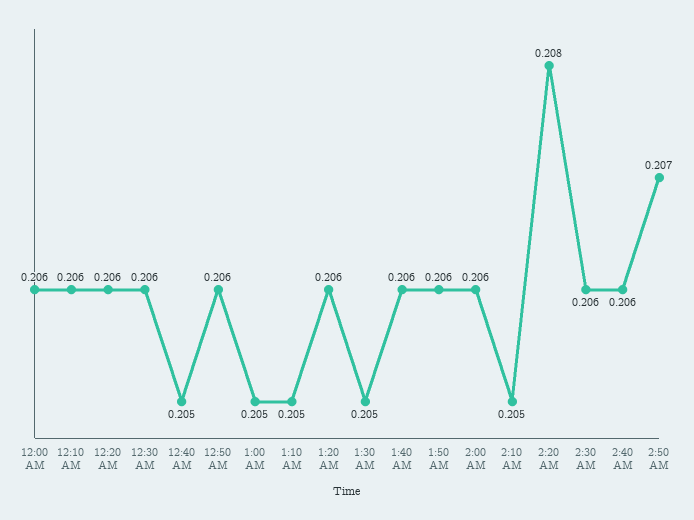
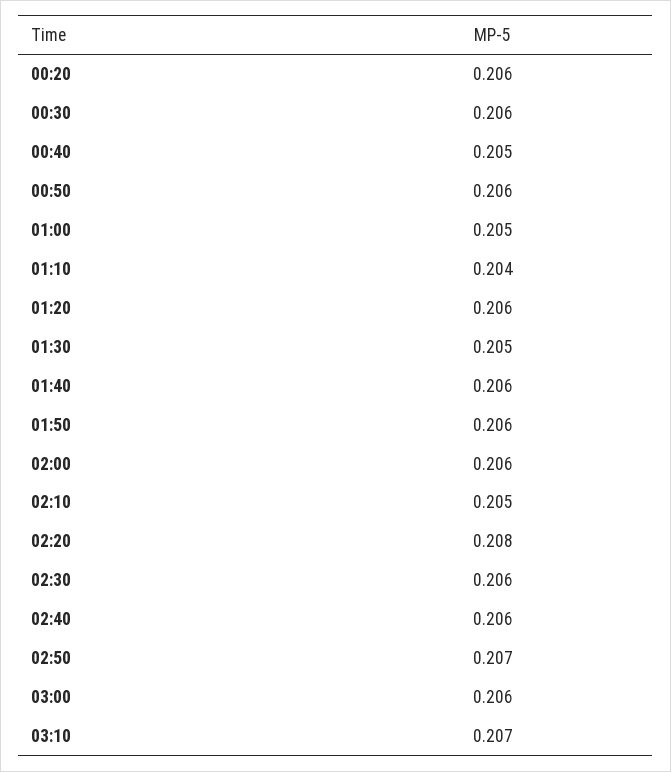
12:00 AM: 0.206 -> none
12:10 AM: 0.206 -> none
1:10 AM: 0.205 -> 0.204
03:00: none -> 0.206
03:10: none -> 0.207

